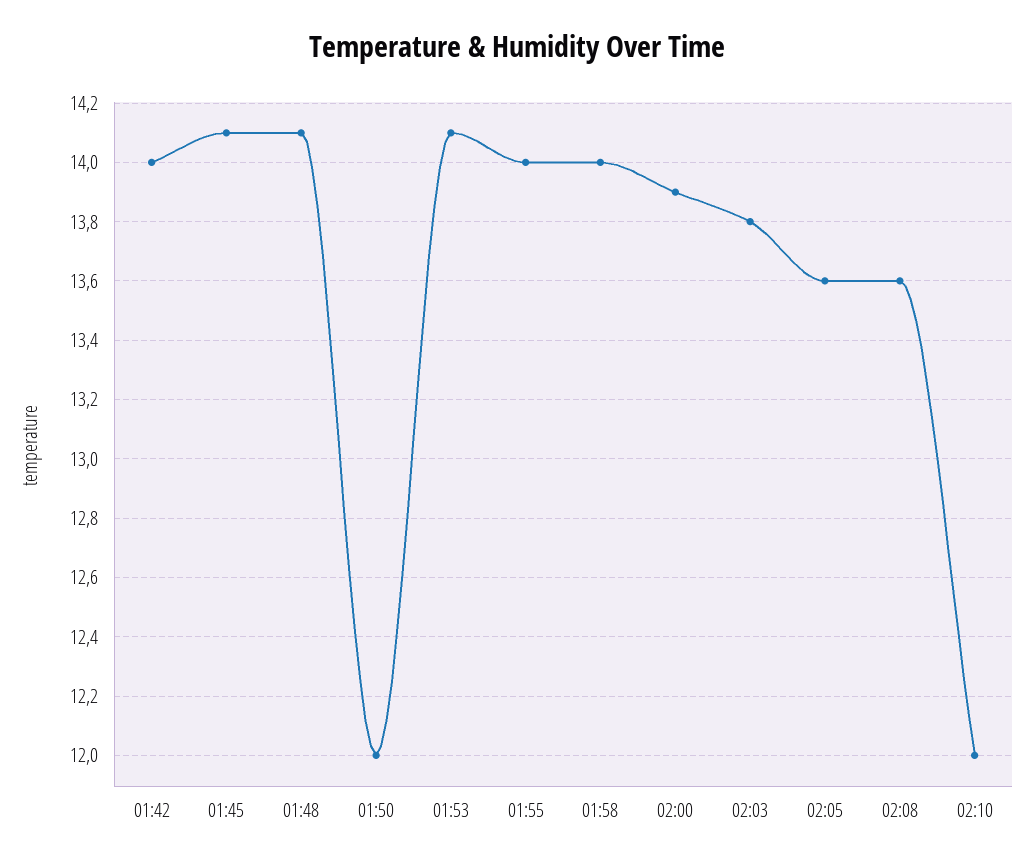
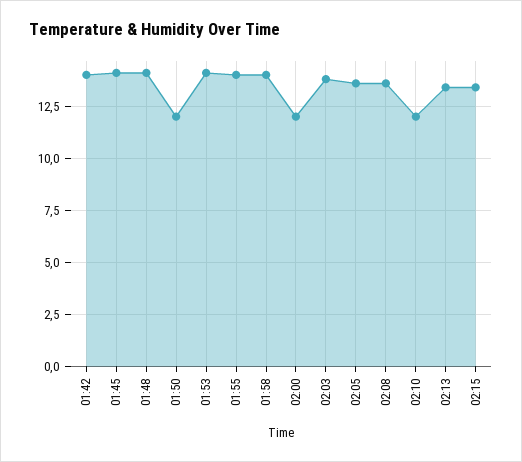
02:00: 13.9 -> 12
02:13: none -> 13.5
02:15: none -> 13.5

